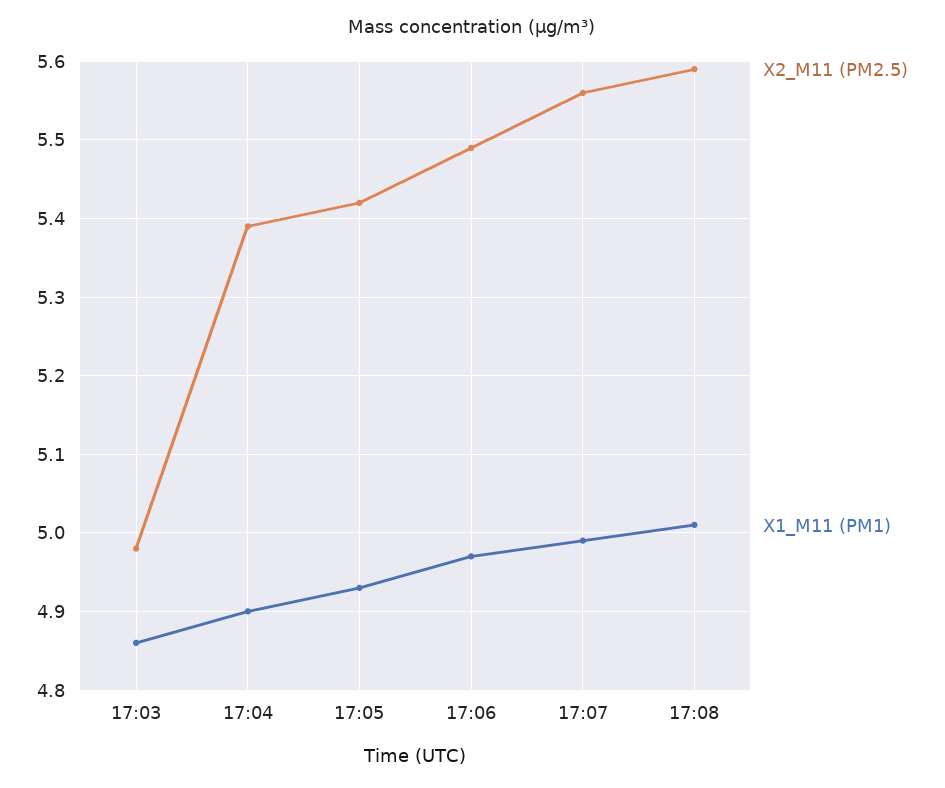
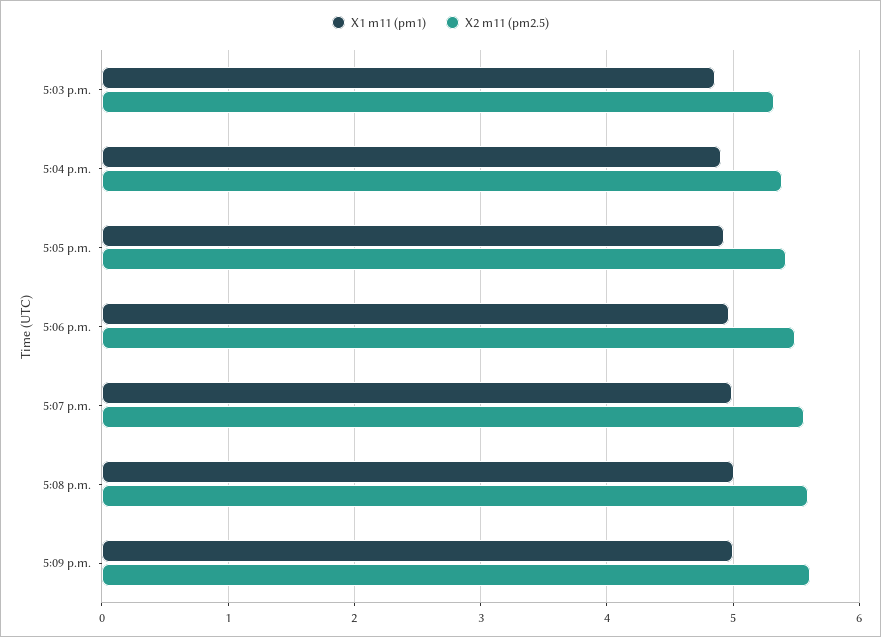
X2_M11 (PM2.5), 17:03: 4.98 -> 5.3
X1_M11 (PM1), 5:09 p.m.: none -> 5
X2_M11 (PM2.5), 5:09 p.m.: none -> 5.6

